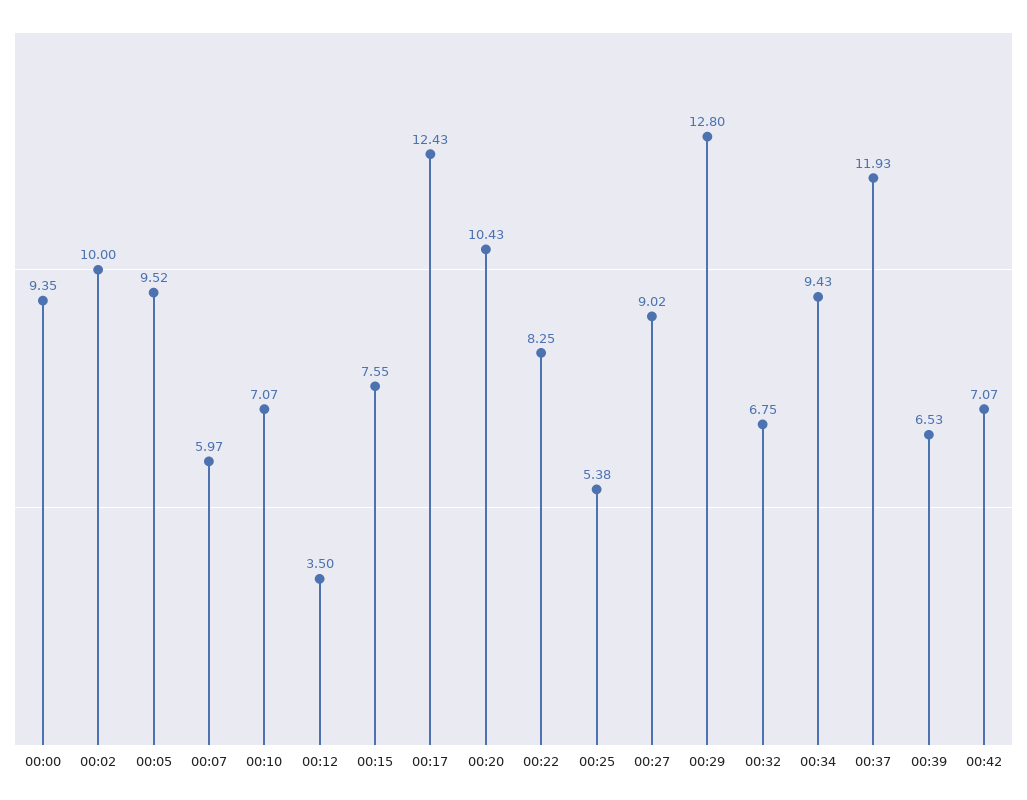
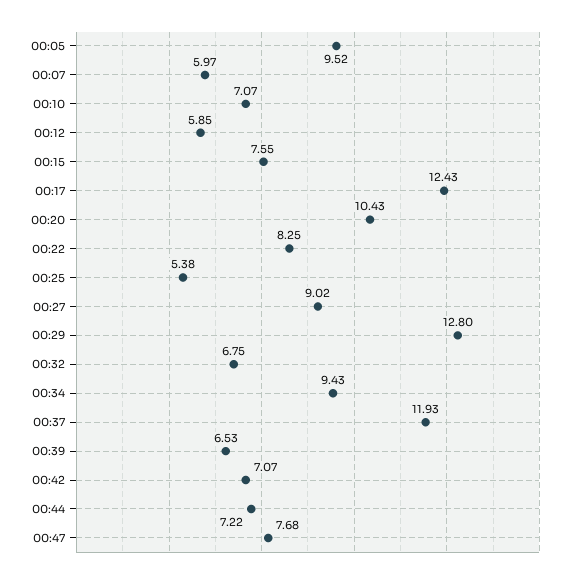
00:00: 9.35 -> none
00:02: 10 -> none
00:12: 3.5 -> 5.85
00:44: none -> 7.22
00:47: none -> 7.68

